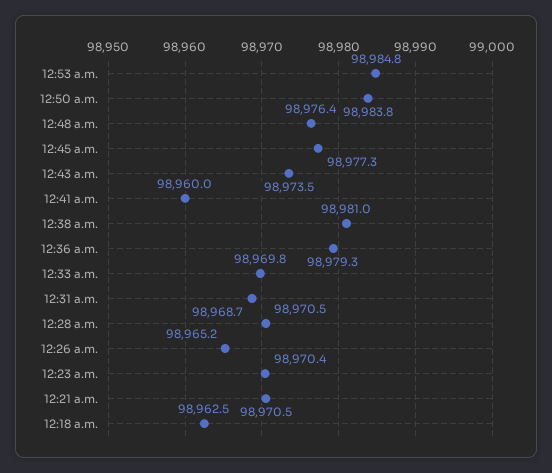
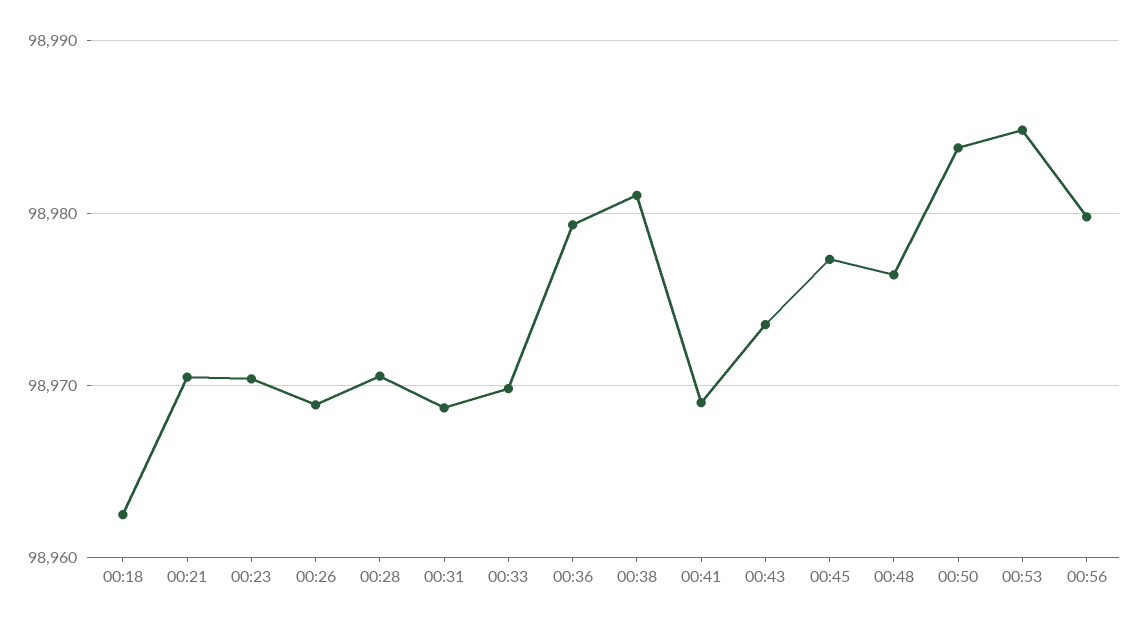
12:41 a.m.: 98960 -> 98969
12:26 a.m.: 98965.2 -> 98969
00:56: none -> 98980

